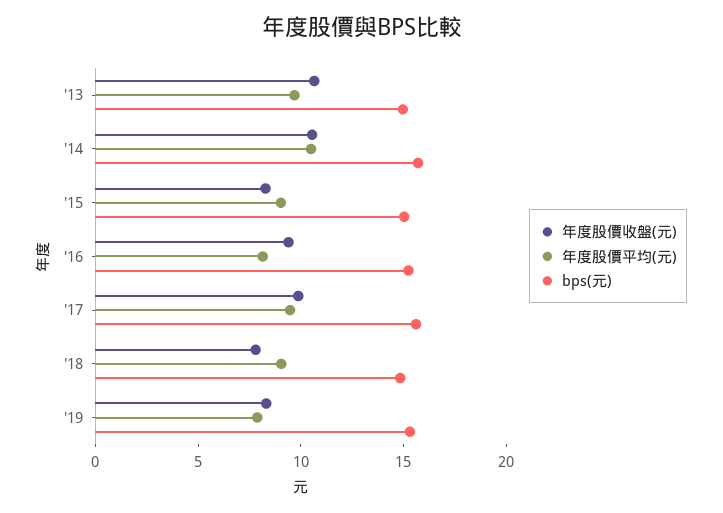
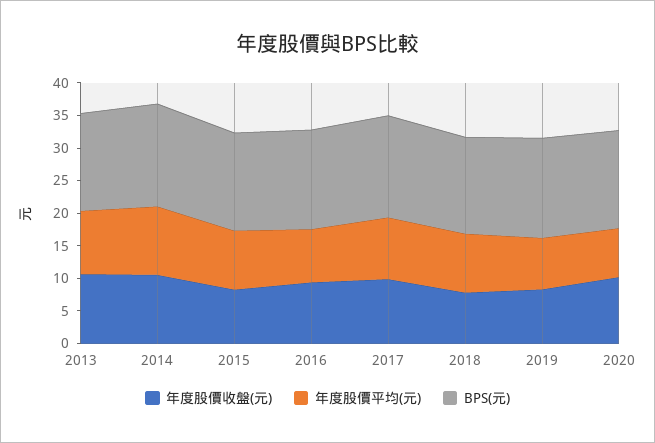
年度股價收盤(元), 2020: none -> 10
年度股價平均(元), 2020: none -> 7.5
bps(元), 2020: none -> 15

